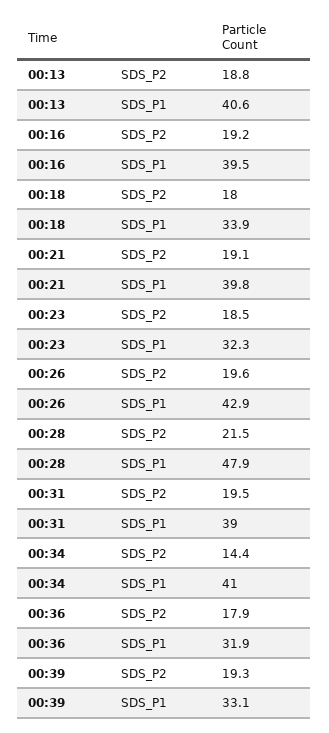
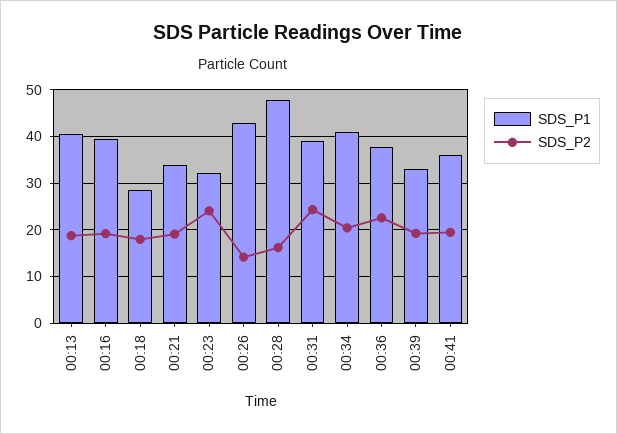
SDS_P1, 00:18: 33.9 -> 28
SDS_P1, 00:21: 39.8 -> 34
SDS_P2, 00:23: 18.5 -> 24
SDS_P2, 00:26: 19.6 -> 14
SDS_P2, 00:28: 21.5 -> 16
SDS_P2, 00:31: 19.5 -> 24
SDS_P2, 00:34: 14.4 -> 20
SDS_P2, 00:36: 17.9 -> 22
SDS_P1, 00:36: 31.9 -> 38
SDS_P1, 00:41: none -> 36
SDS_P2, 00:41: none -> 20

